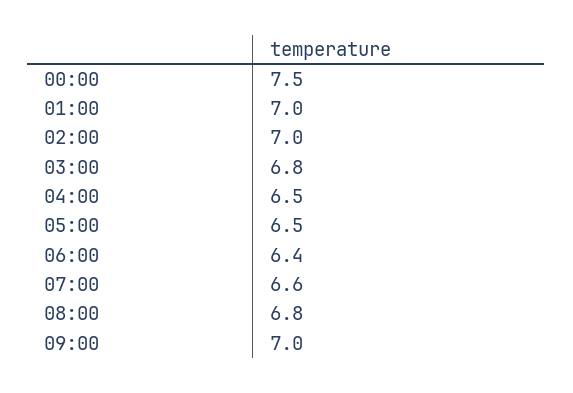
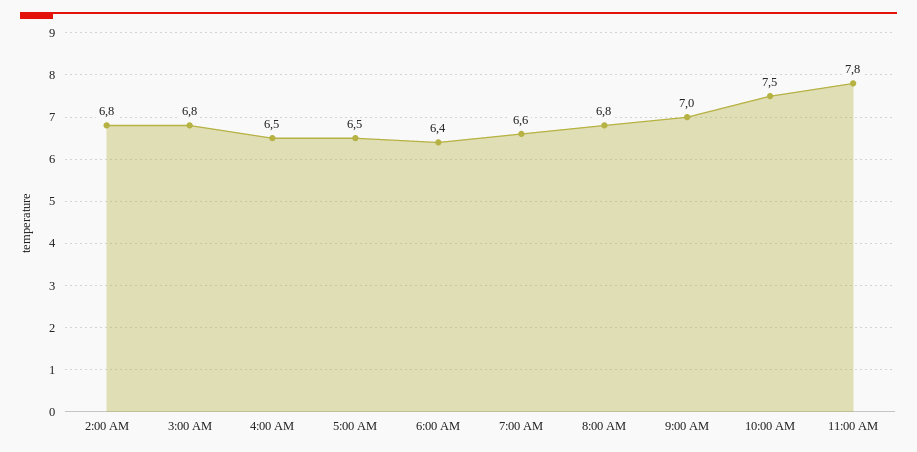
00:00: 7.5 -> none
01:00: 7 -> none
02:00: 7 -> 6.8
10:00 AM: none -> 7.5
11:00 AM: none -> 7.8

